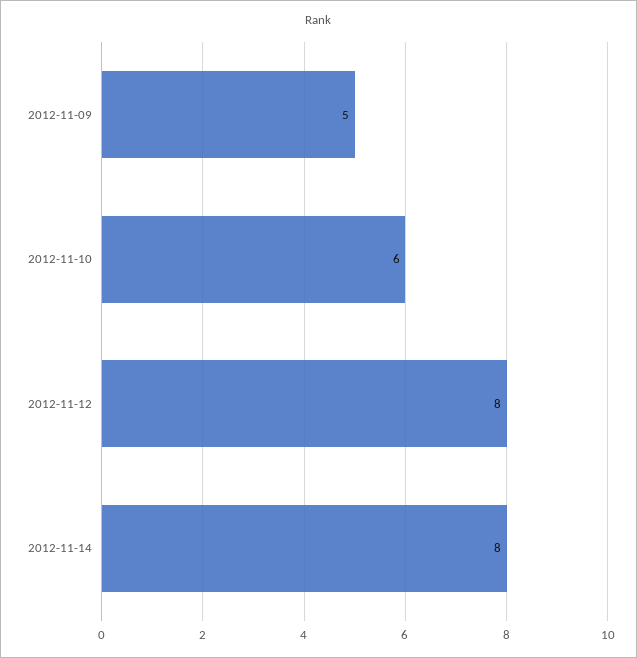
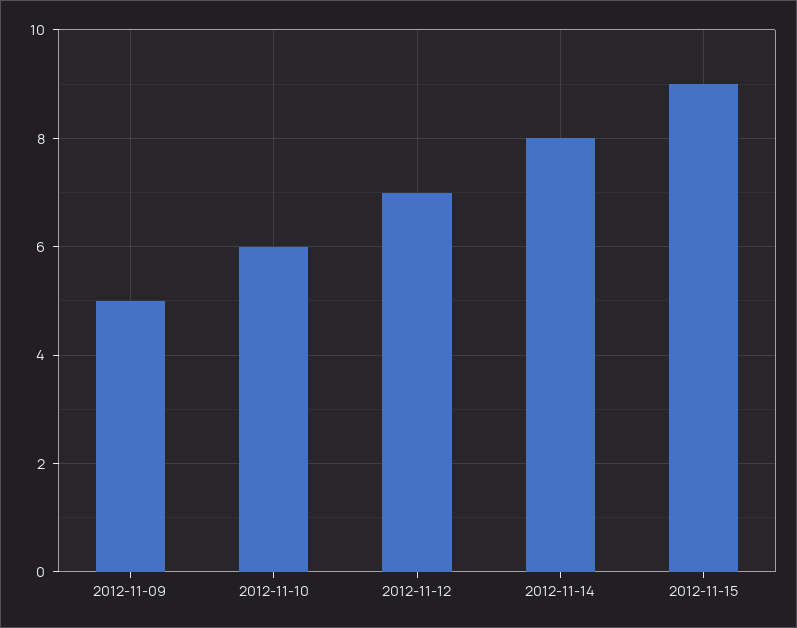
2012-11-12: 8 -> 7
2012-11-15: none -> 9

